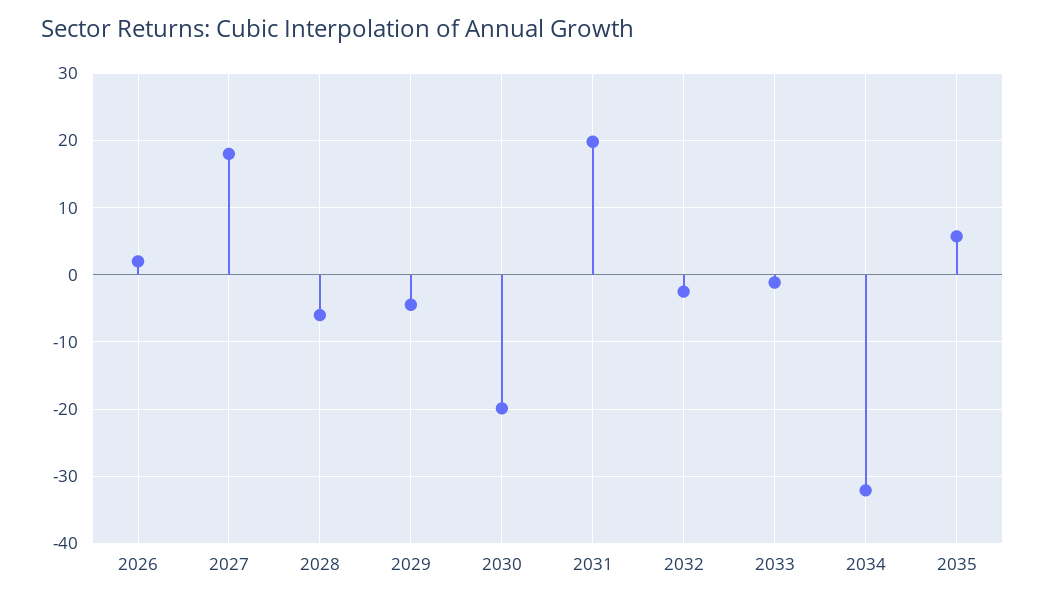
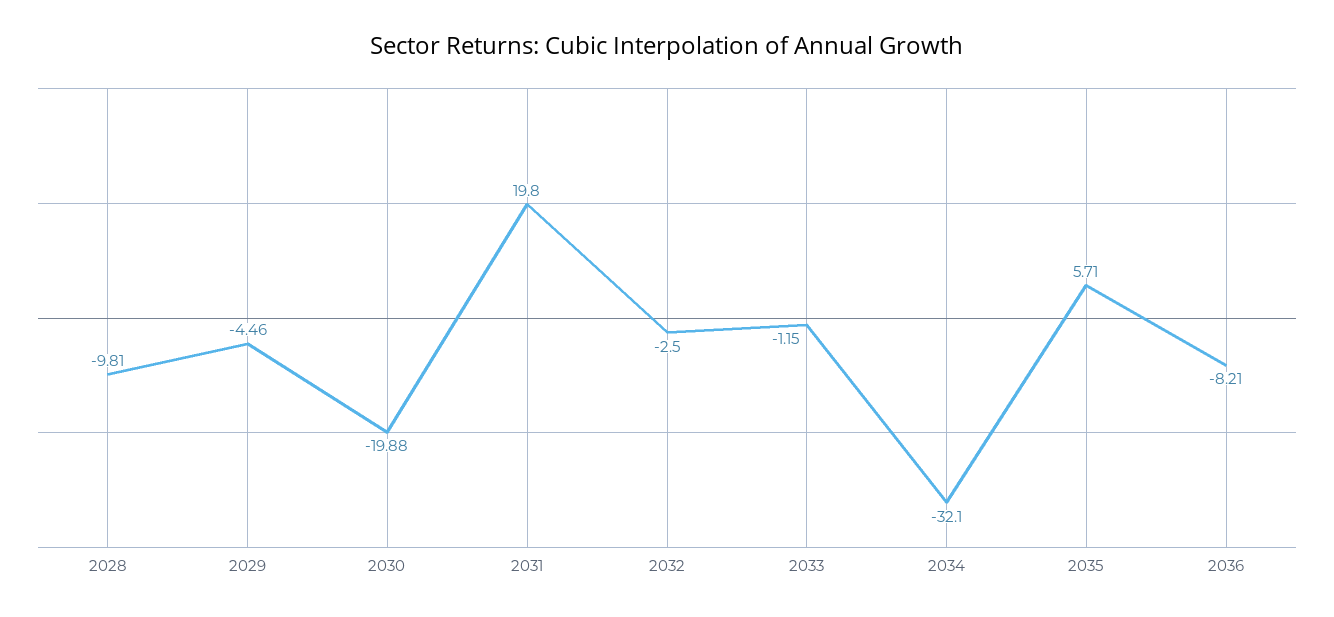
2026: 2 -> none
2027: 18 -> none
2028: -6 -> -9.81
2036: none -> -8.21

